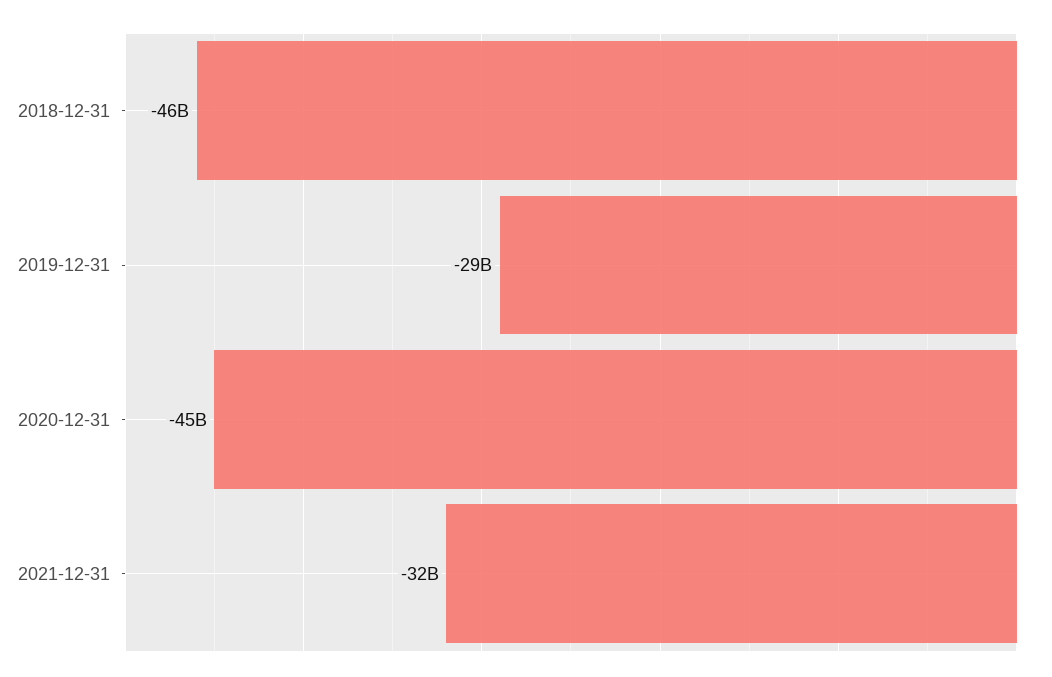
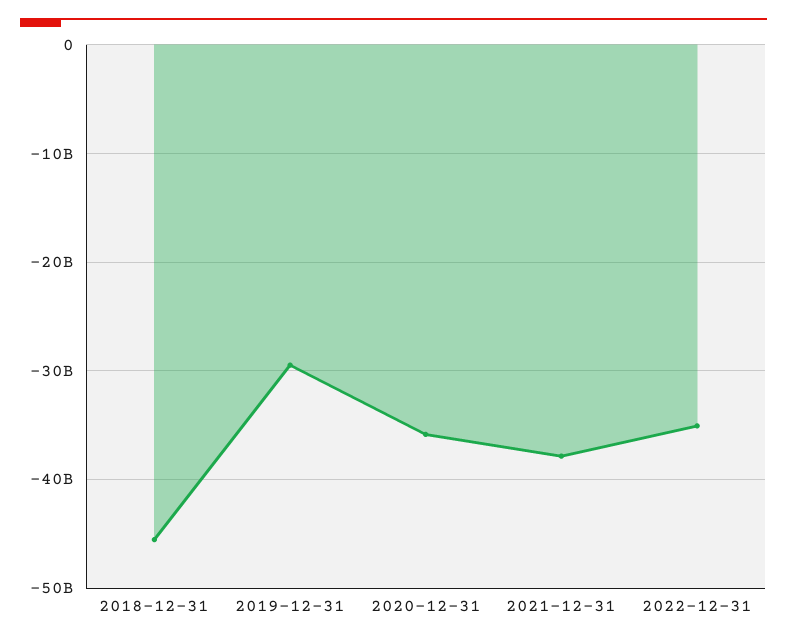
2020-12-31: -45000000000 -> -36000000000
2021-12-31: -32000000000 -> -38000000000
2022-12-31: none -> -35000000000

